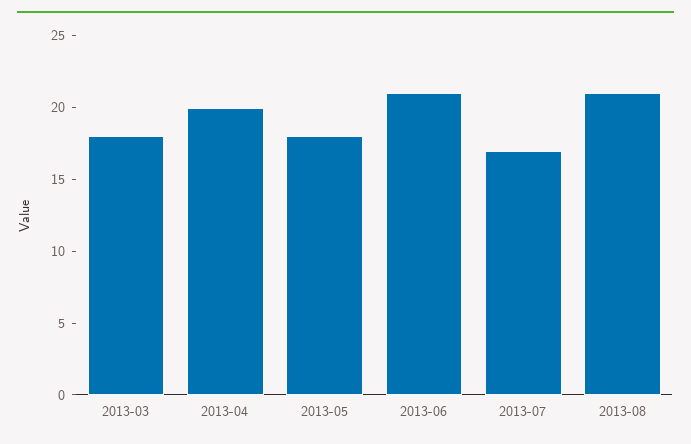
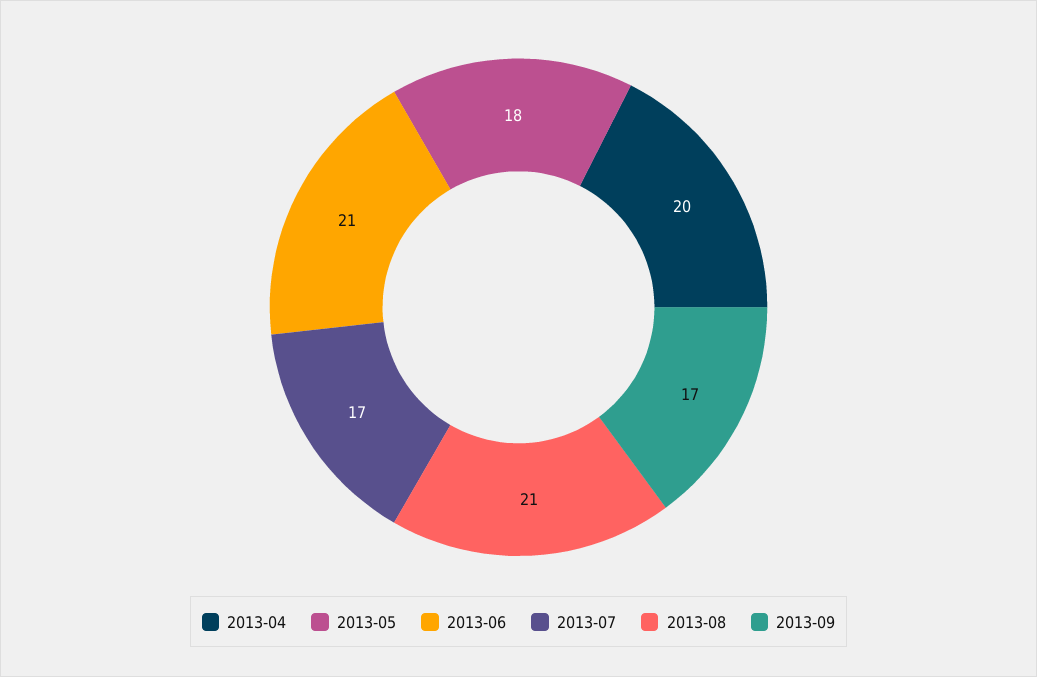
2013-03: 18 -> none
2013-09: none -> 17

